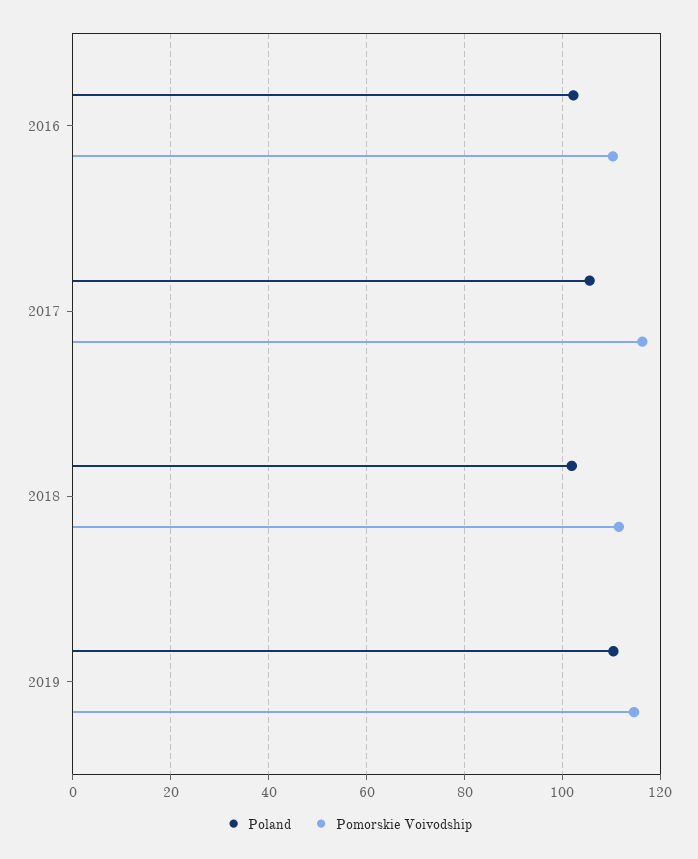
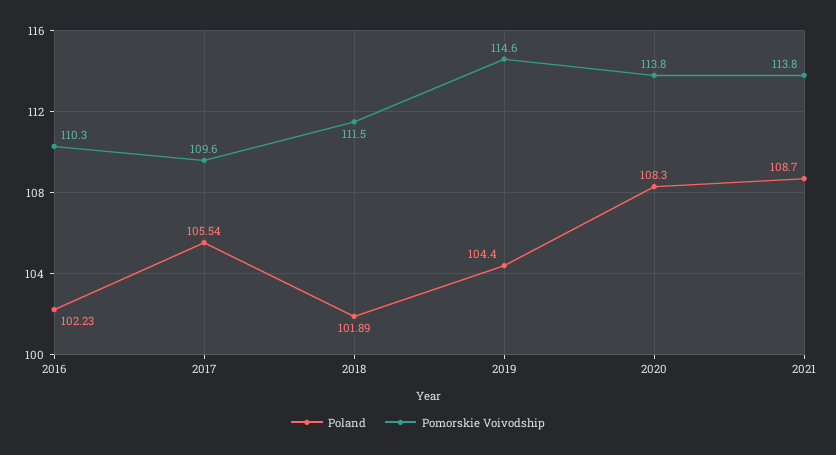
Pomorskie Voivodship, 2017: 116 -> 109.6
Poland, 2019: 110 -> 104.4
Poland, 2020: none -> 108.3
Pomorskie Voivodship, 2020: none -> 113.8
Poland, 2021: none -> 108.7
Pomorskie Voivodship, 2021: none -> 113.8

